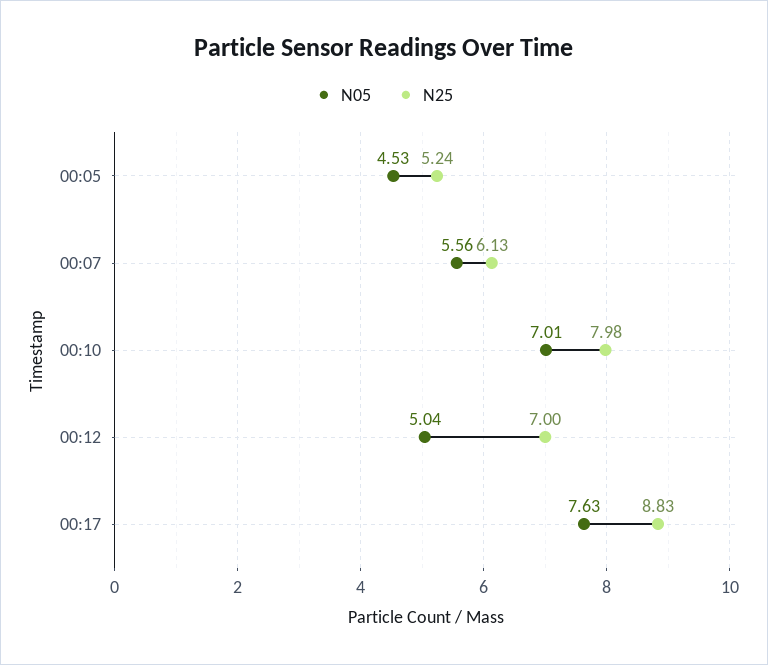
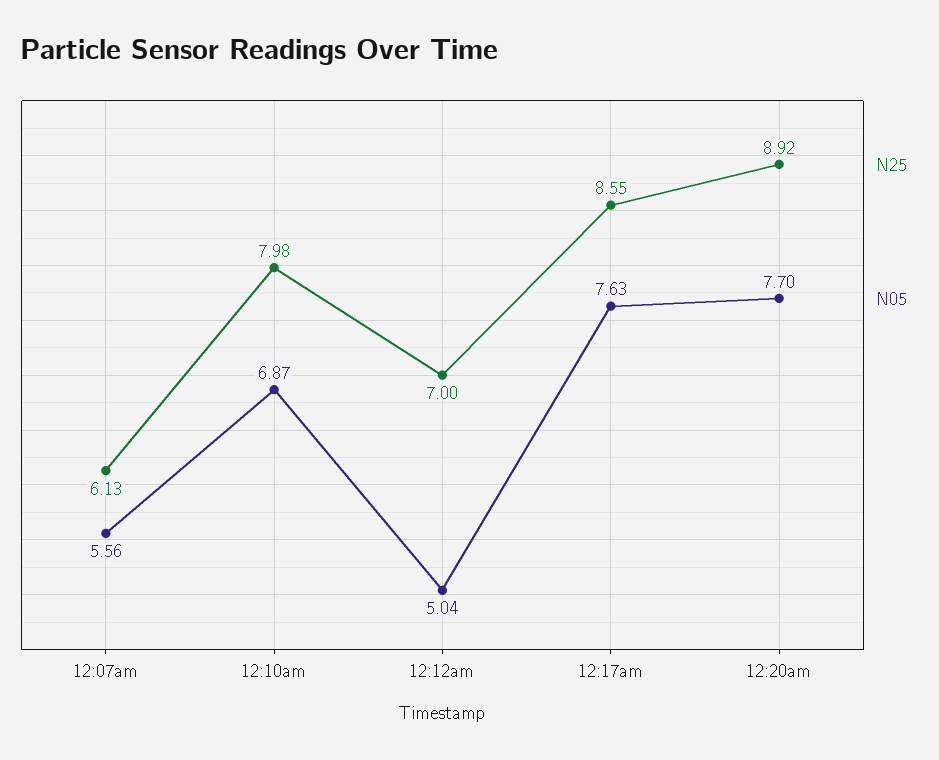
N05, 00:05: 4.53 -> none
N25, 00:05: 5.24 -> none
N05, 00:10: 7.01 -> 6.87
N25, 00:17: 8.83 -> 8.55
N25, 12:20am: none -> 8.92
N05, 12:20am: none -> 7.7

